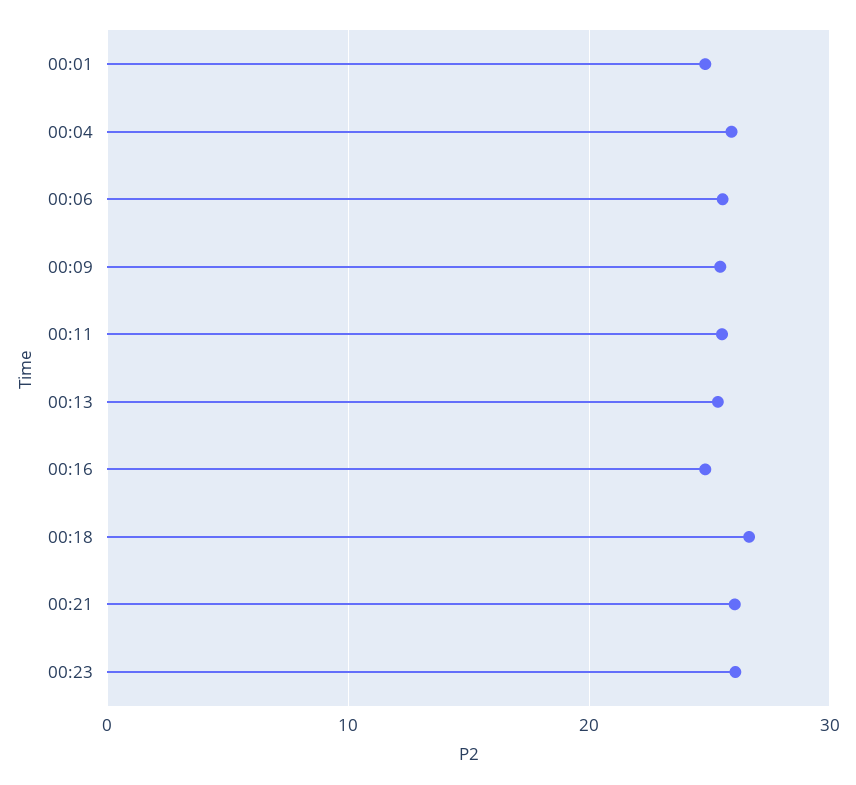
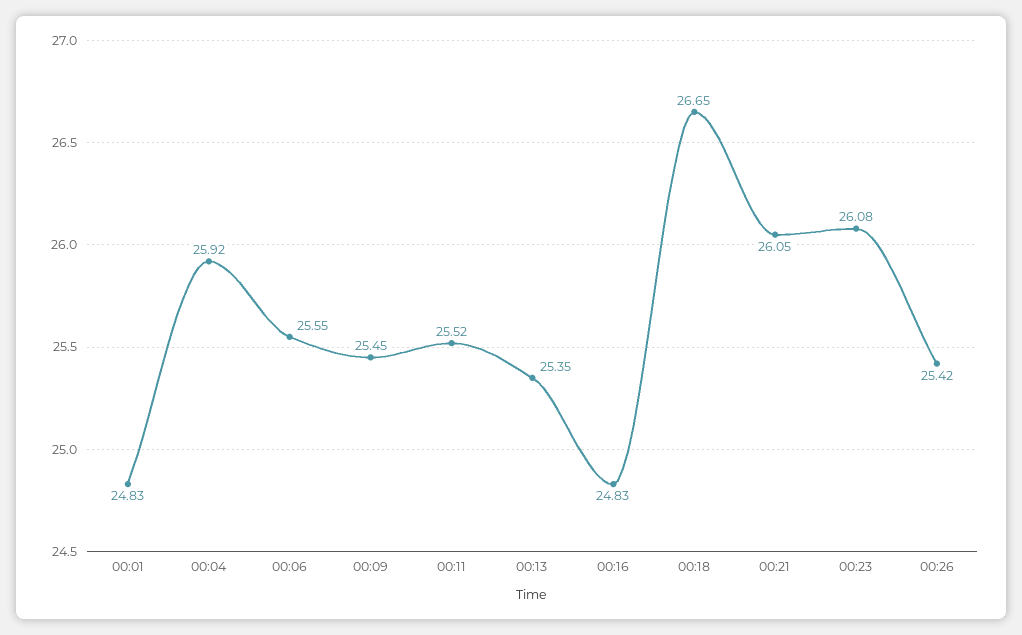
00:26: none -> 25.42

